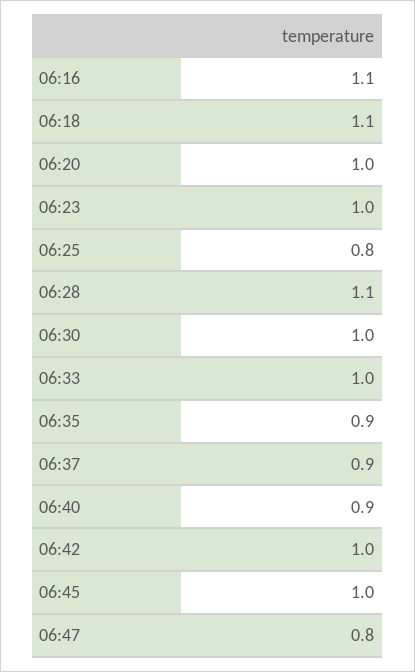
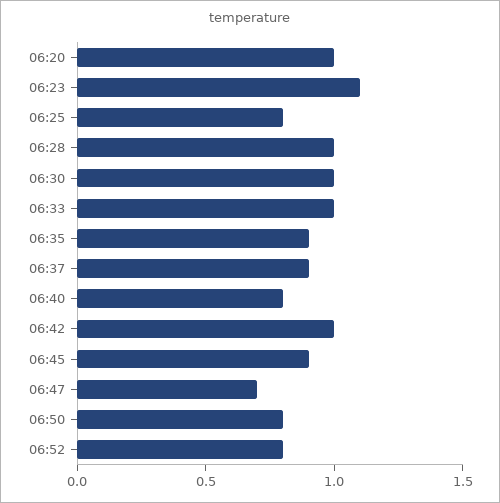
06:16: 1.1 -> none
06:18: 1.1 -> none
06:23: 1 -> 1.1
06:28: 1.1 -> 1
06:40: 0.9 -> 0.8
06:45: 1 -> 0.9
06:47: 0.8 -> 0.7
06:50: none -> 0.8
06:52: none -> 0.8

